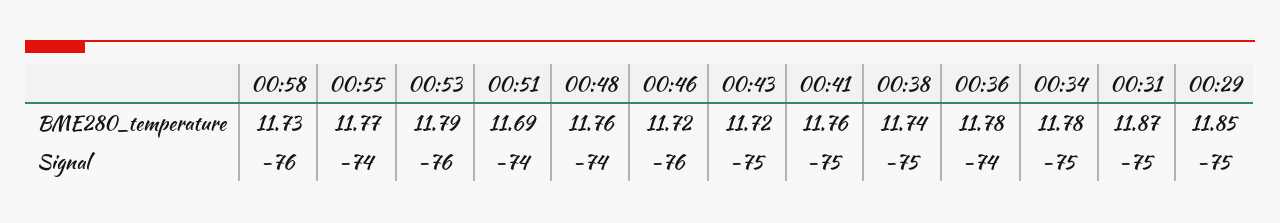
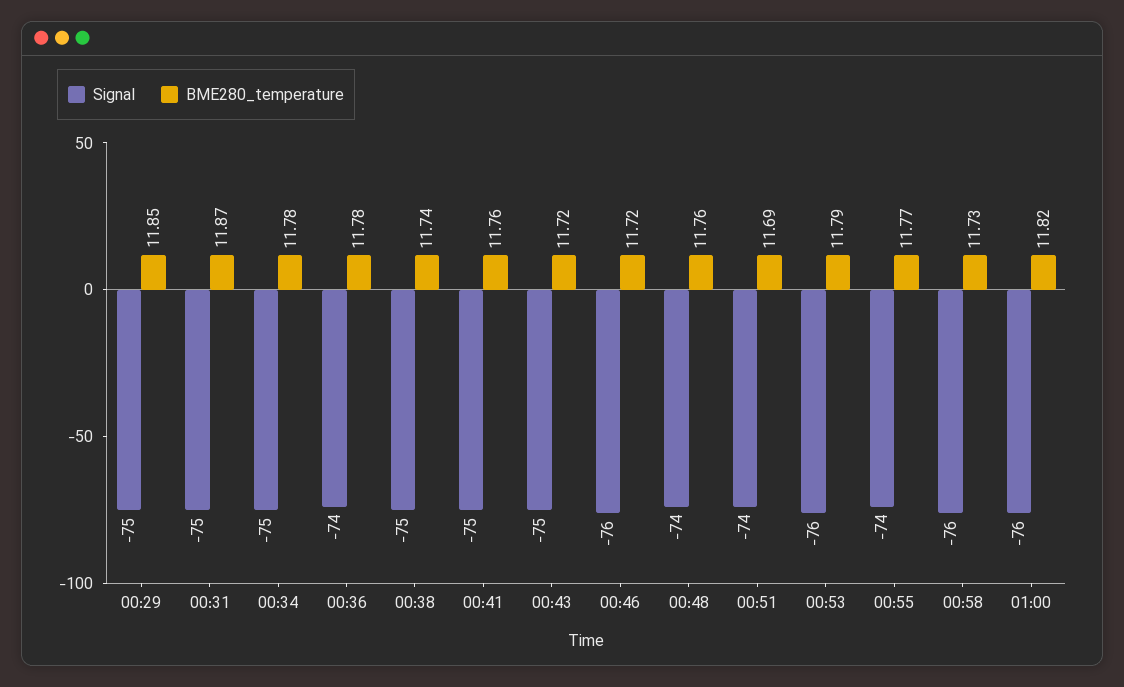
Signal, 01:00: none -> -76
BME280_temperature, 01:00: none -> 11.82

